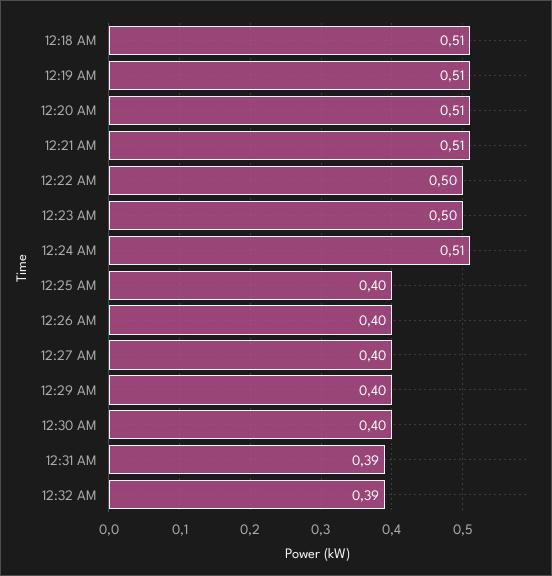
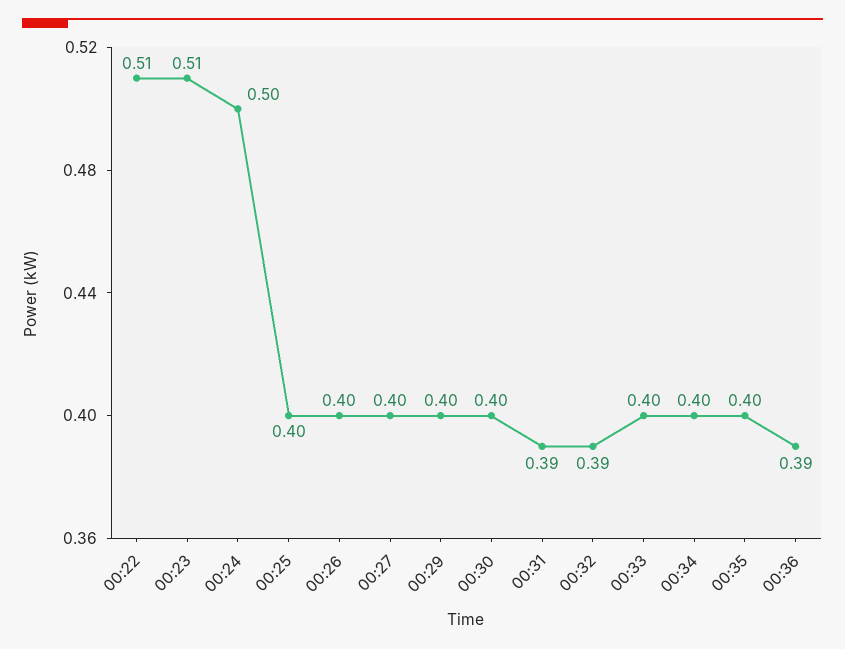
12:18 AM: 0.51 -> none
12:19 AM: 0.51 -> none
12:20 AM: 0.51 -> none
12:21 AM: 0.51 -> none
12:22 AM: 0.5 -> 0.51
12:23 AM: 0.5 -> 0.51
12:24 AM: 0.51 -> 0.5
00:33: none -> 0.4
00:34: none -> 0.4
00:35: none -> 0.4
00:36: none -> 0.39

